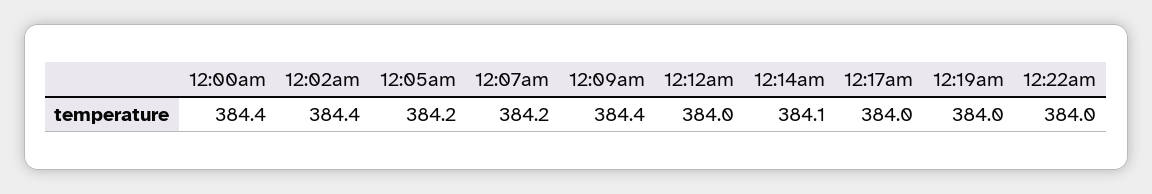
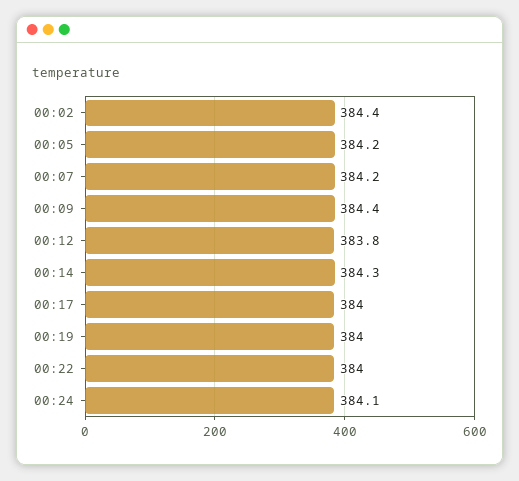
12:00am: 384.4 -> none
12:12am: 384 -> 383.8
12:14am: 384.1 -> 384.3
00:24: none -> 384.1

